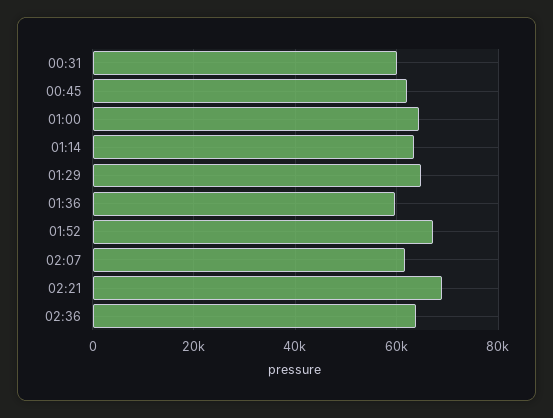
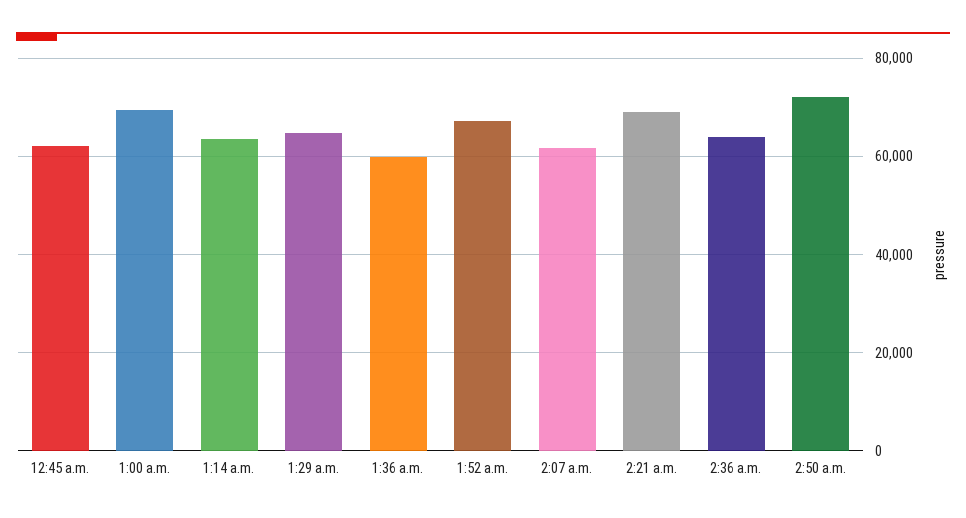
00:31: 60000 -> none
01:00: 64000 -> 70000
2:50 a.m.: none -> 72000

